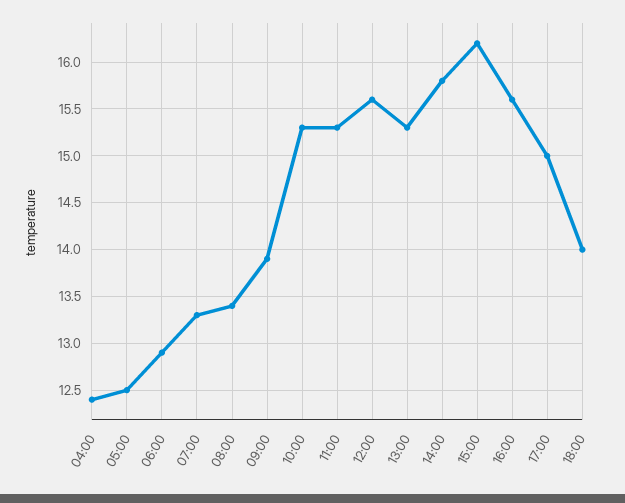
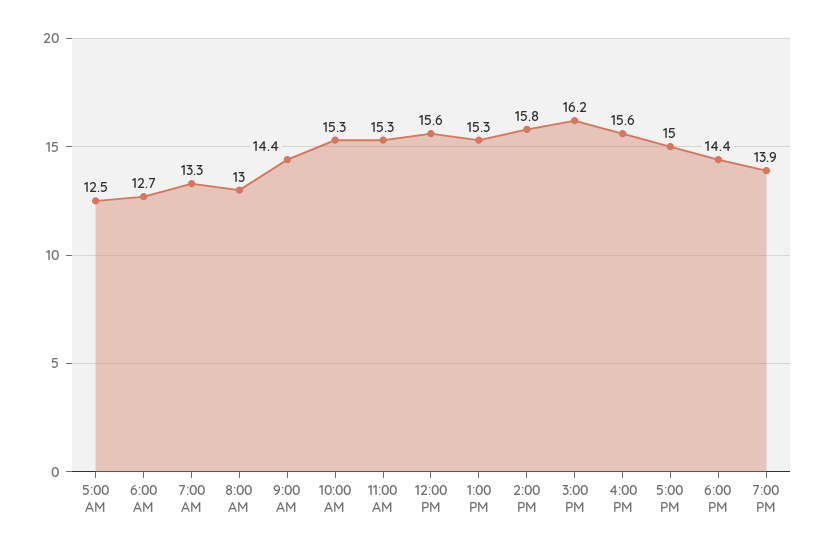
04:00: 12.4 -> none
06:00: 12.9 -> 12.7
08:00: 13.4 -> 13
09:00: 13.9 -> 14.4
18:00: 14 -> 14.4
7:00 PM: none -> 13.9

